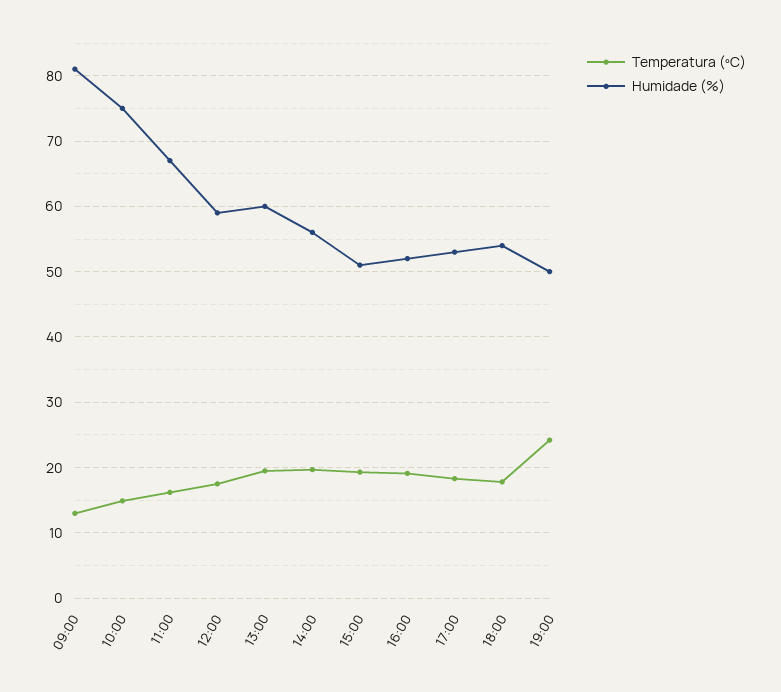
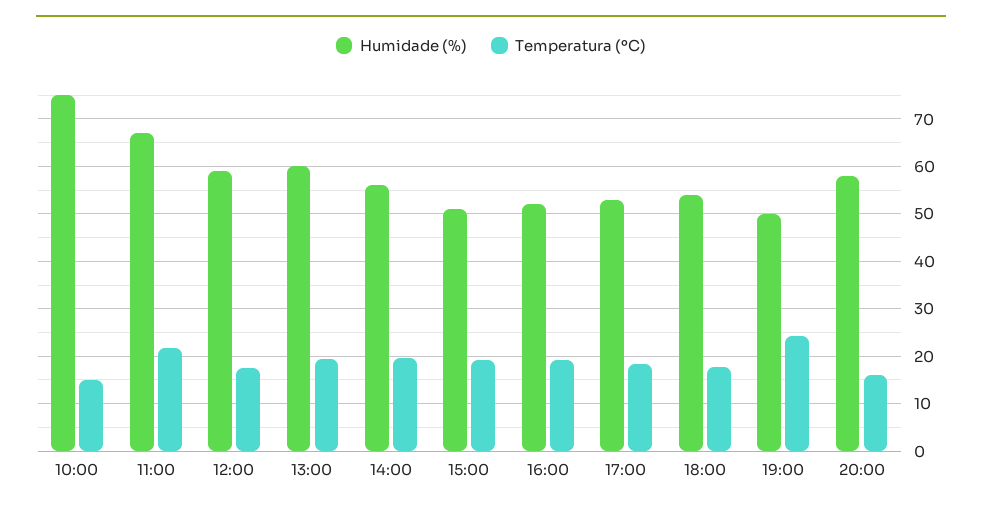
Temperatura (ºC), 09:00: 13 -> none
Humidade (%), 09:00: 81 -> none
Temperatura (ºC), 11:00: 16 -> 22
Humidade (%), 20:00: none -> 58
Temperatura (ºC), 20:00: none -> 16

